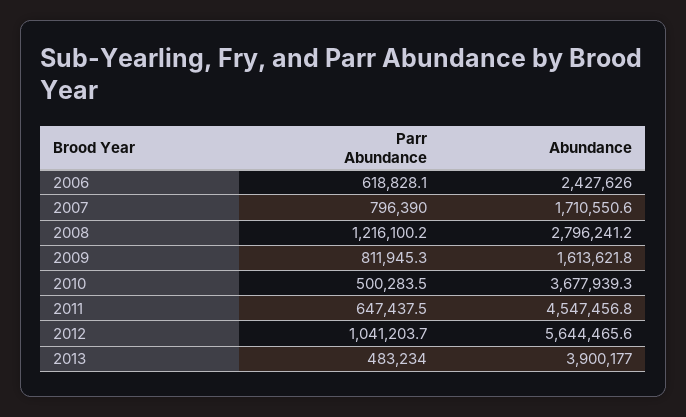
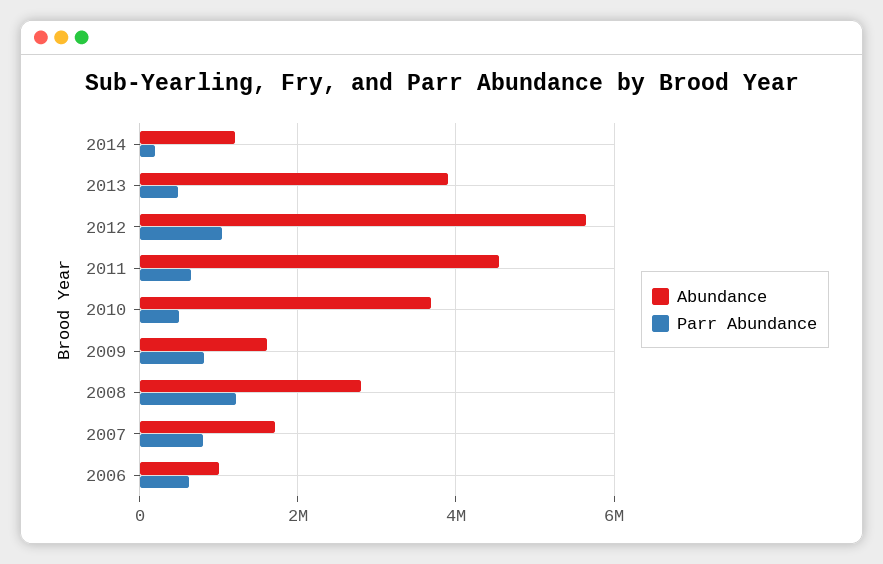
Abundance, 2006: 2427626 -> 1000000
Abundance, 2014: none -> 1200000
Parr Abundance, 2014: none -> 200000

